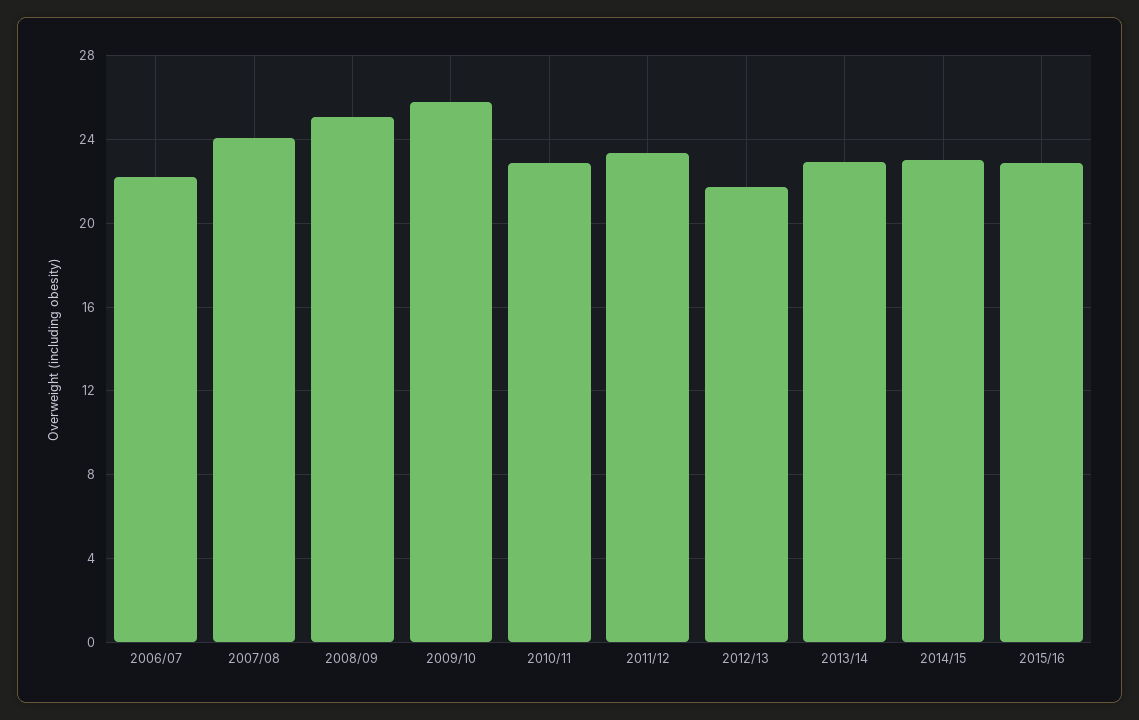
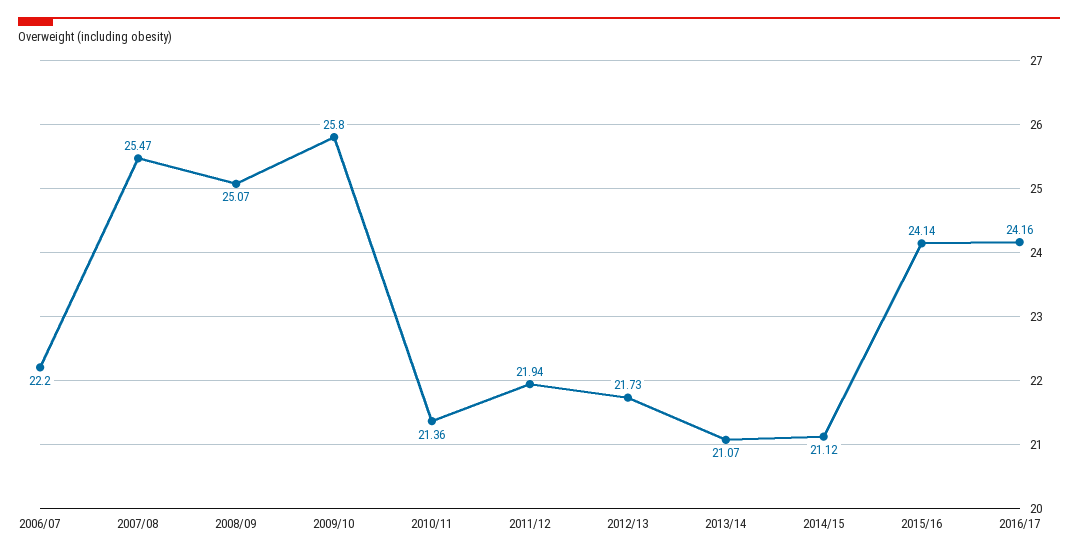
2007/08: 24 -> 25.47
2010/11: 23 -> 21.36
2011/12: 23.5 -> 21.94
2013/14: 23 -> 21.07
2014/15: 23 -> 21.12
2015/16: 23 -> 24.14
2016/17: none -> 24.16

